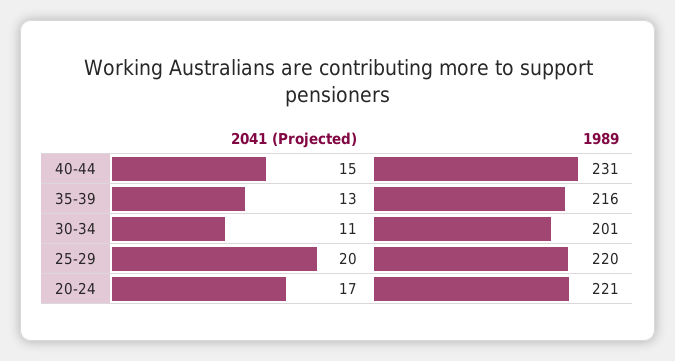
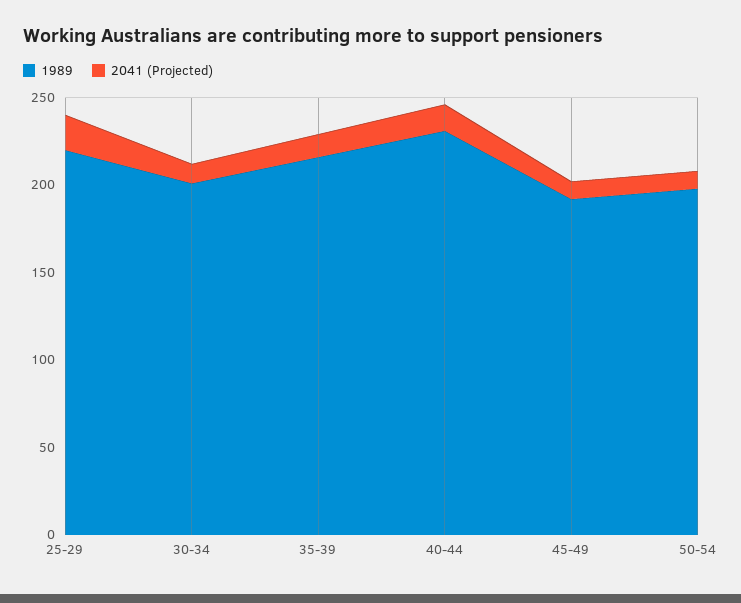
2041 (Projected), 20-24: 17 -> none
1989, 20-24: 221 -> none
1989, 45-49: none -> 190
2041 (Projected), 45-49: none -> 10
1989, 50-54: none -> 200
2041 (Projected), 50-54: none -> 10

